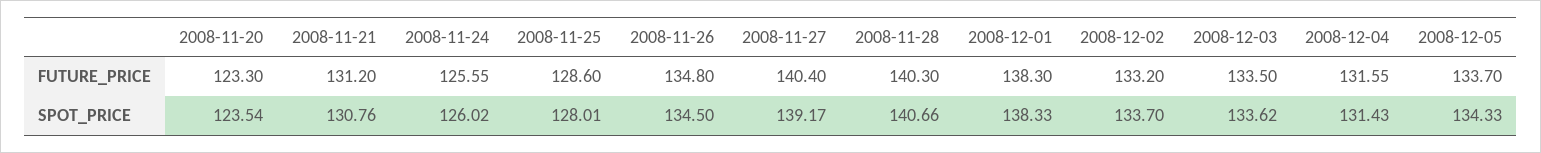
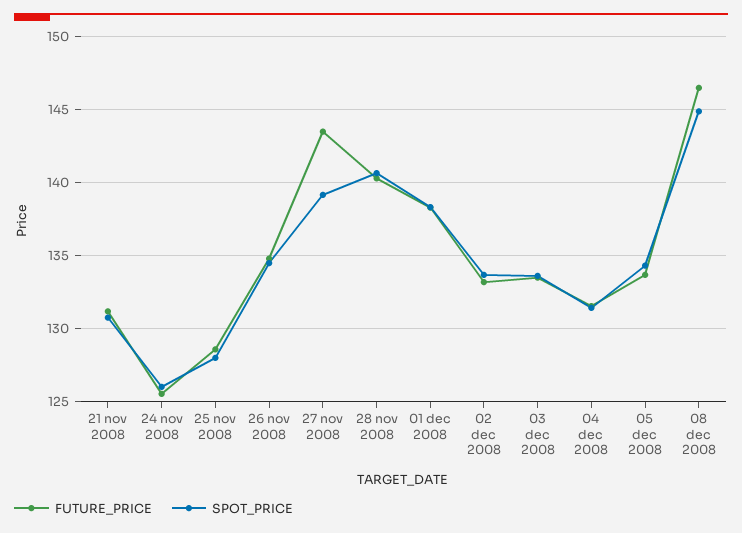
FUTURE_PRICE, 2008-11-20: 123.3 -> none
FUTURE_PRICE, 2008-11-27: 140.4 -> 143.5
SPOT_PRICE, 2008-11-20: 123.54 -> none
FUTURE_PRICE, 08 dec 2008: none -> 146.5
SPOT_PRICE, 08 dec 2008: none -> 145

